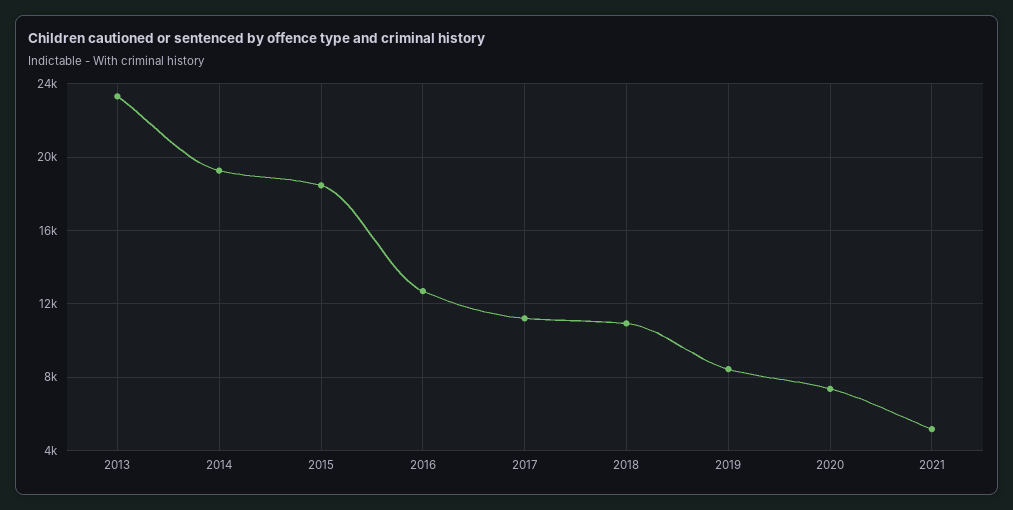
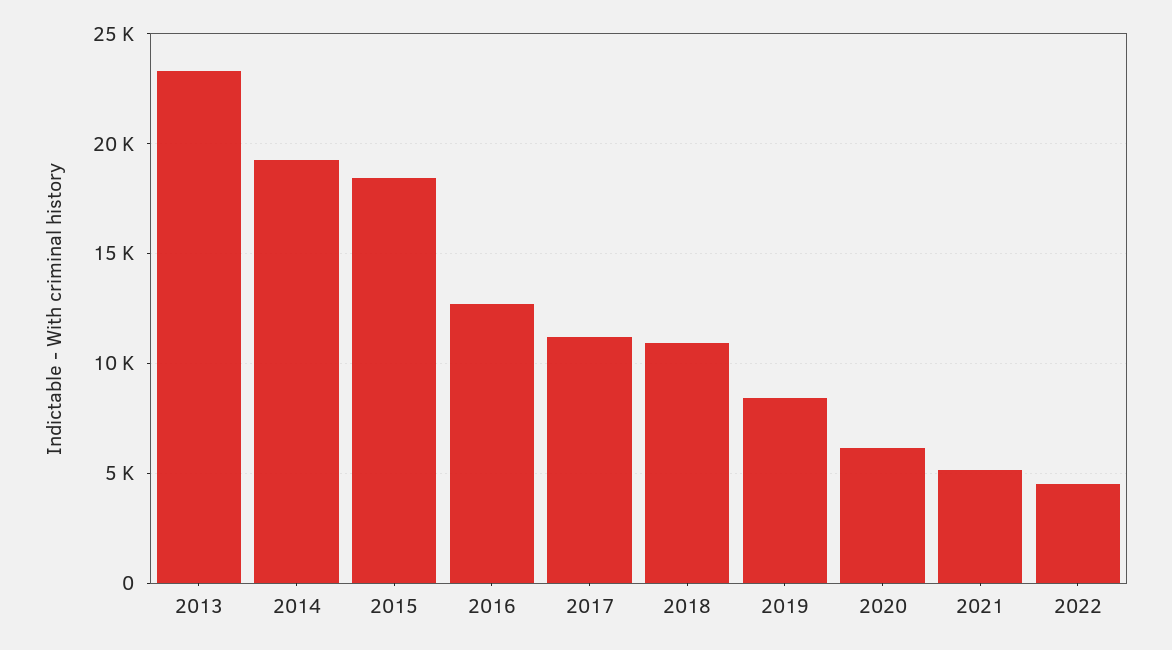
2020: 7500 -> 6000
2022: none -> 4500

